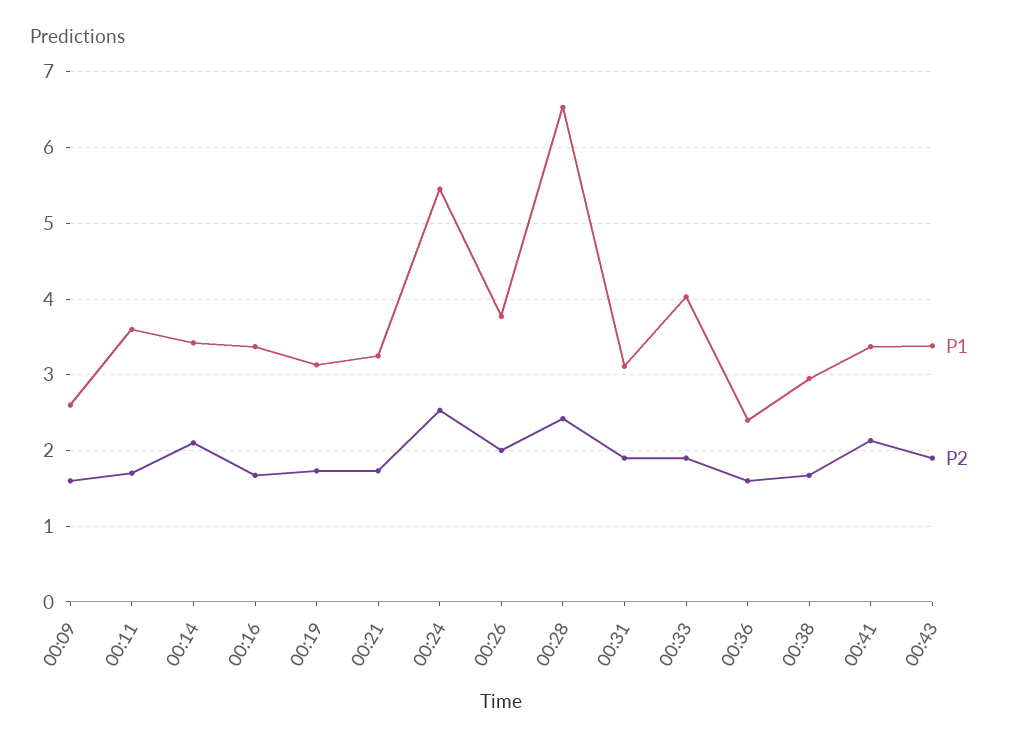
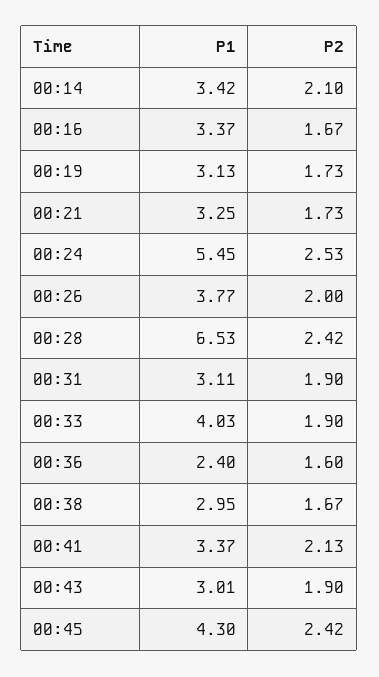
P1, 00:09: 2.6 -> none
P2, 00:09: 1.6 -> none
P1, 00:11: 3.6 -> none
P2, 00:11: 1.7 -> none
P1, 00:43: 3.4 -> 3.01
P1, 00:45: none -> 4.3
P2, 00:45: none -> 2.42

